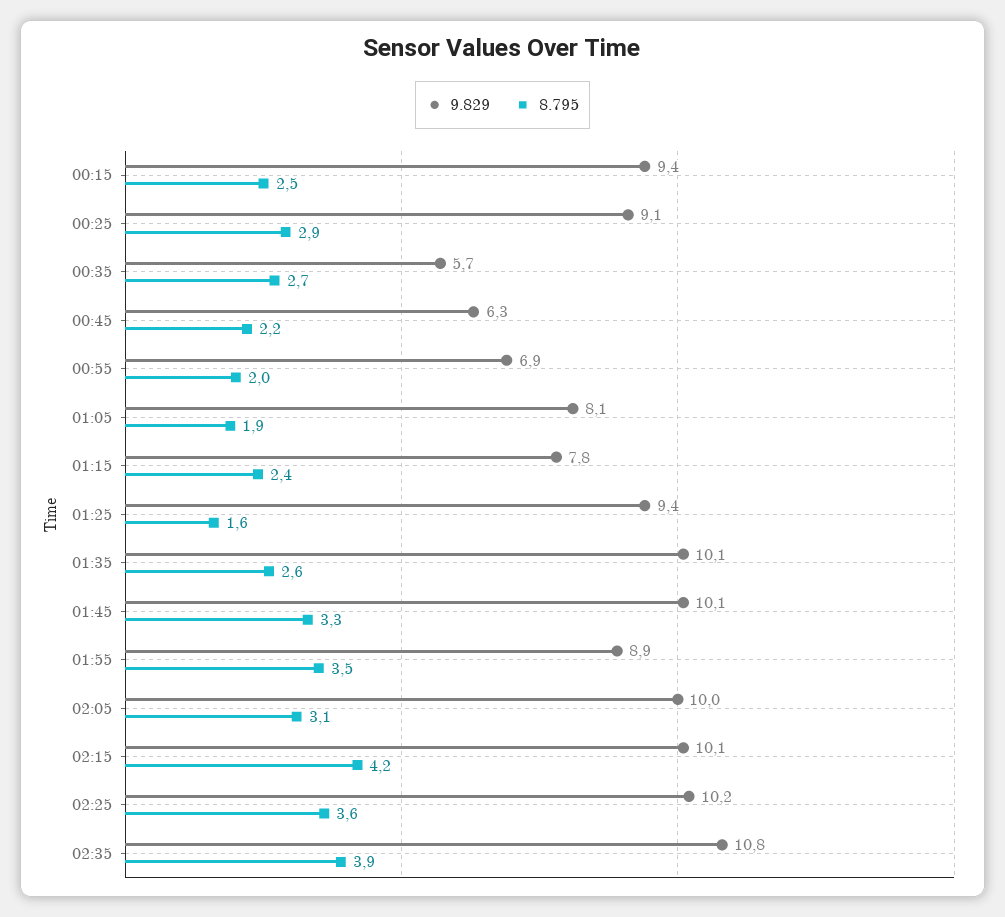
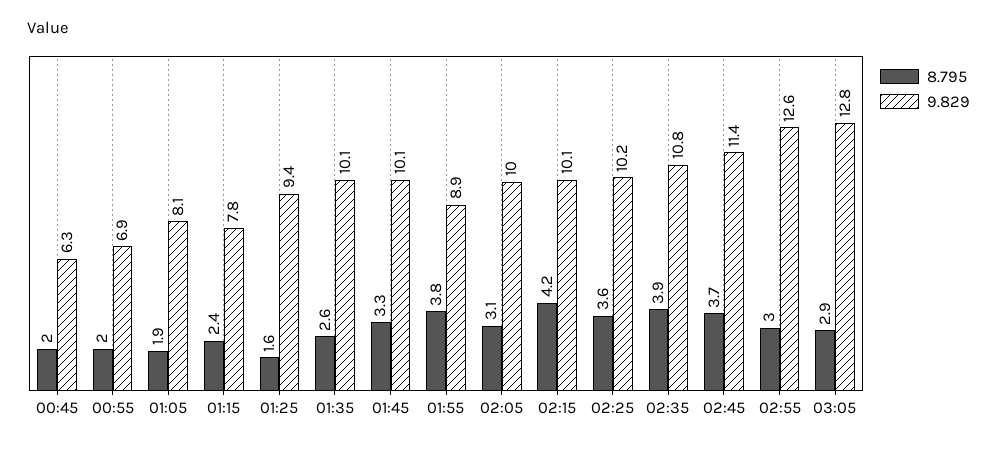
9.829, 00:15: 9.4 -> none
8.795, 00:15: 2.5 -> none
9.829, 00:25: 9.1 -> none
8.795, 00:25: 2.9 -> none
9.829, 00:35: 5.7 -> none
8.795, 00:35: 2.7 -> none
8.795, 00:45: 2.2 -> 2
8.795, 01:55: 3.5 -> 3.8
8.795, 02:45: none -> 3.7
9.829, 02:45: none -> 11.4
8.795, 02:55: none -> 3
9.829, 02:55: none -> 12.6
8.795, 03:05: none -> 2.9
9.829, 03:05: none -> 12.8

